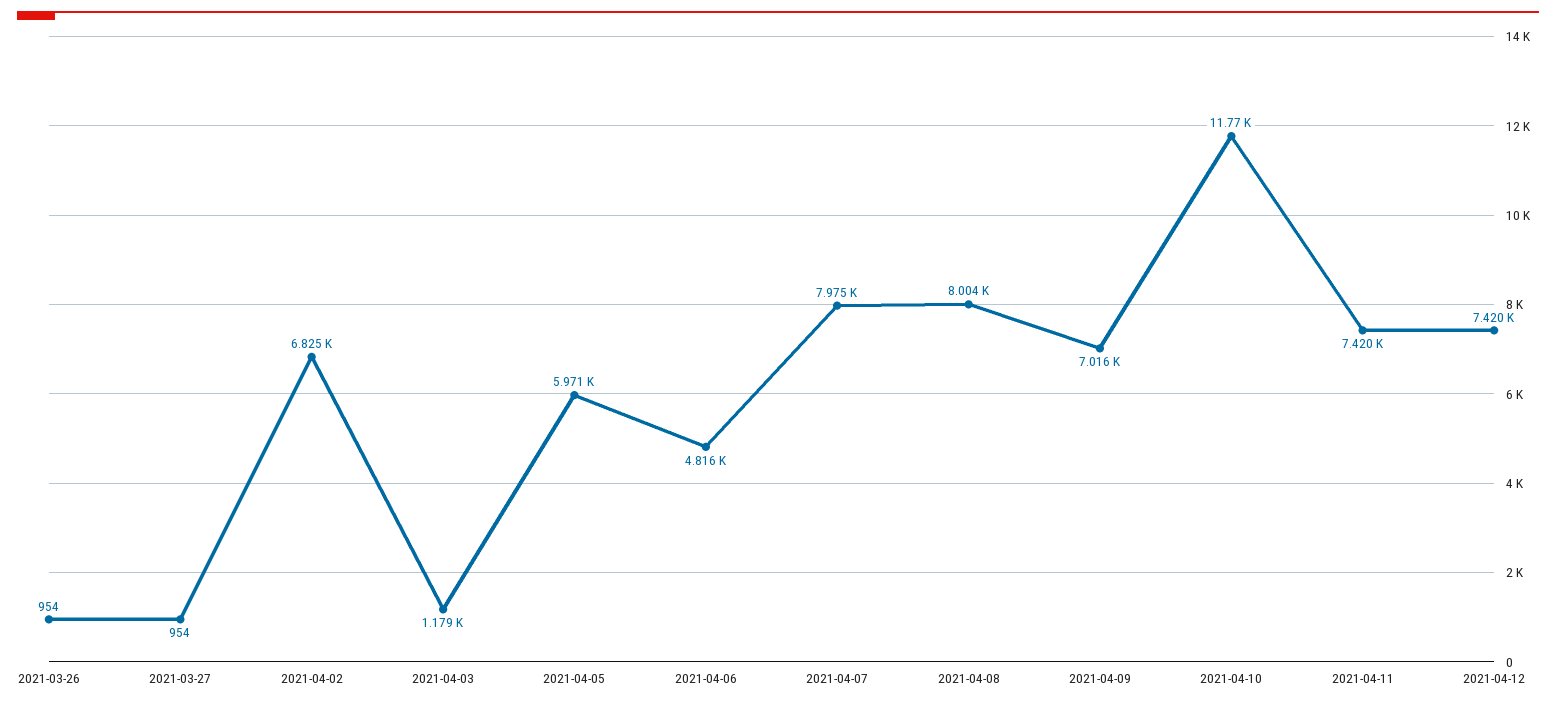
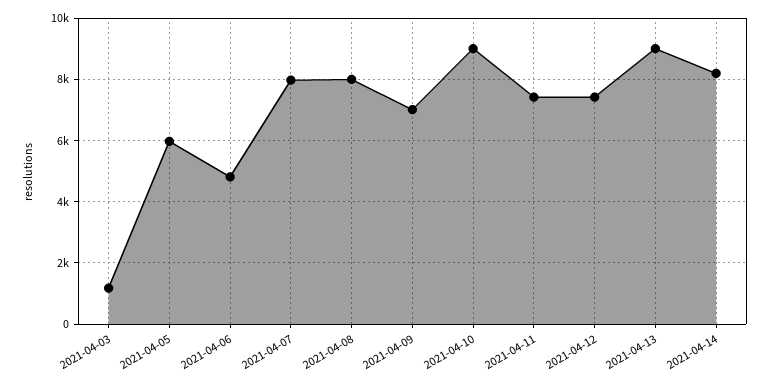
2021-03-26: 954 -> none
2021-03-27: 954 -> none
2021-04-02: 6825 -> none
2021-04-10: 11770 -> 9000
2021-04-13: none -> 9000
2021-04-14: none -> 8200

